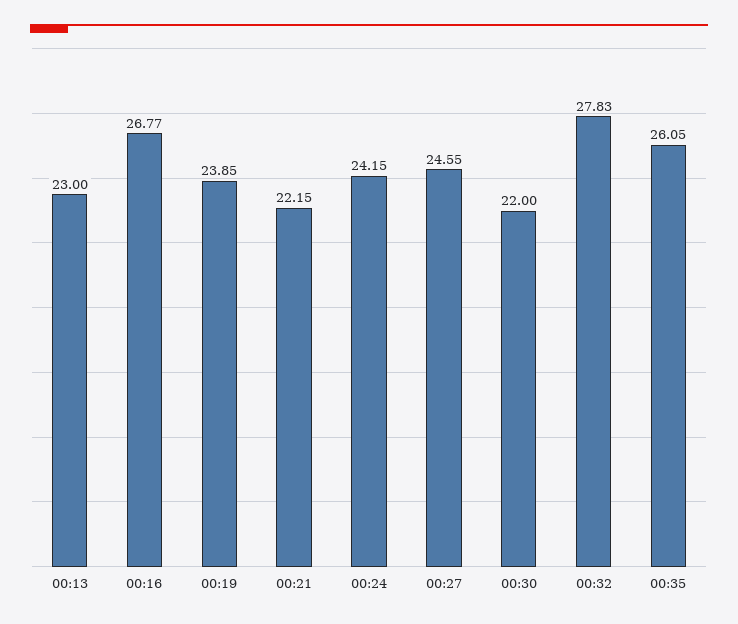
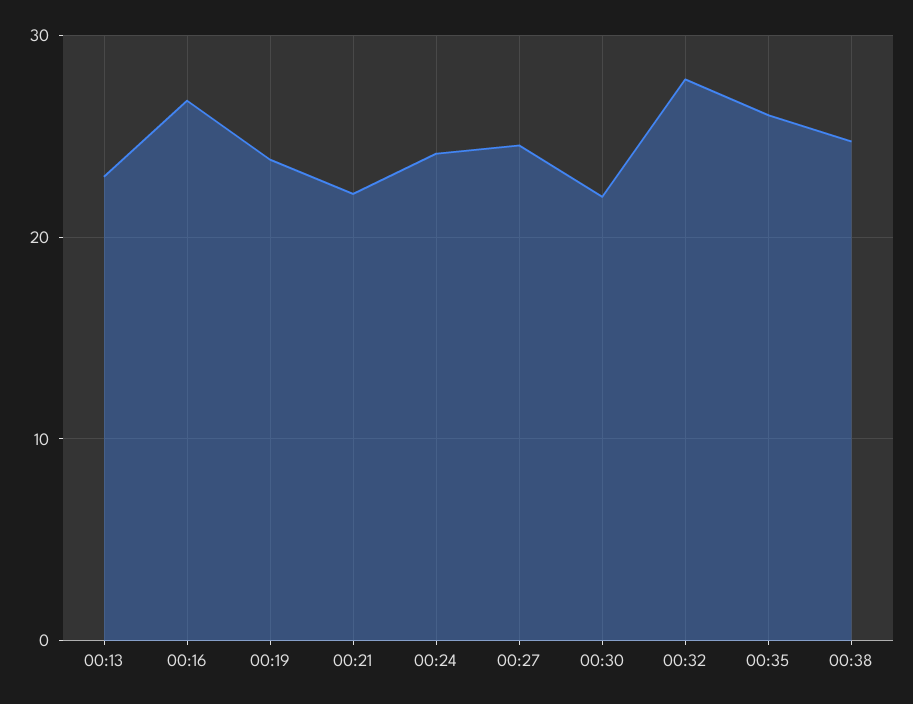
00:38: none -> 25

